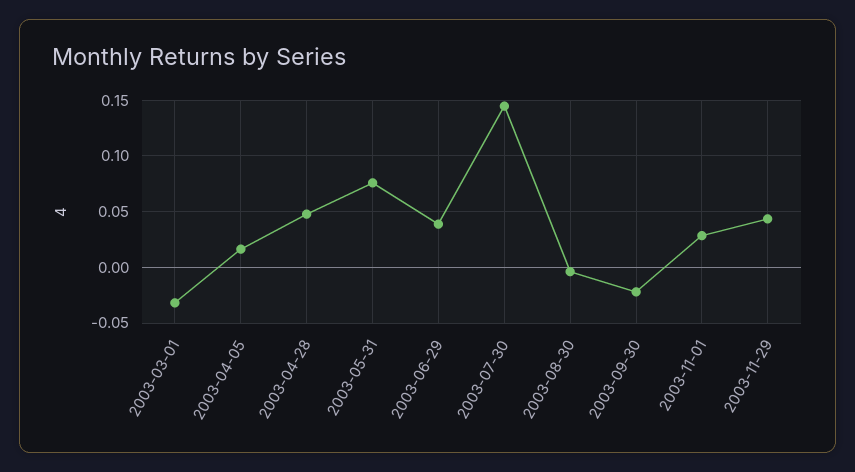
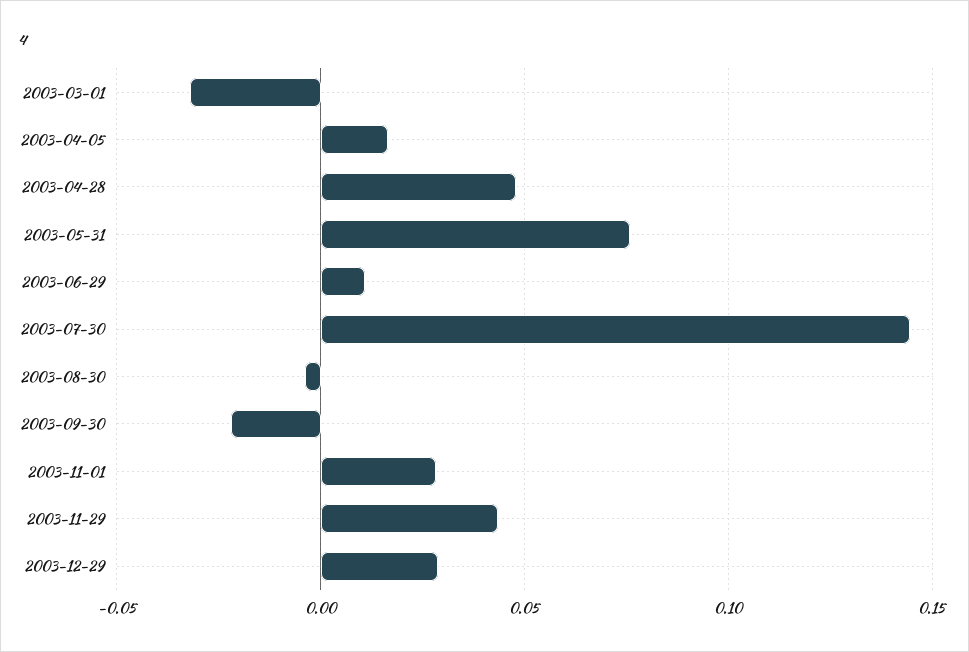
2003-06-29: 0.04 -> 0.01
2003-12-29: none -> 0.03

